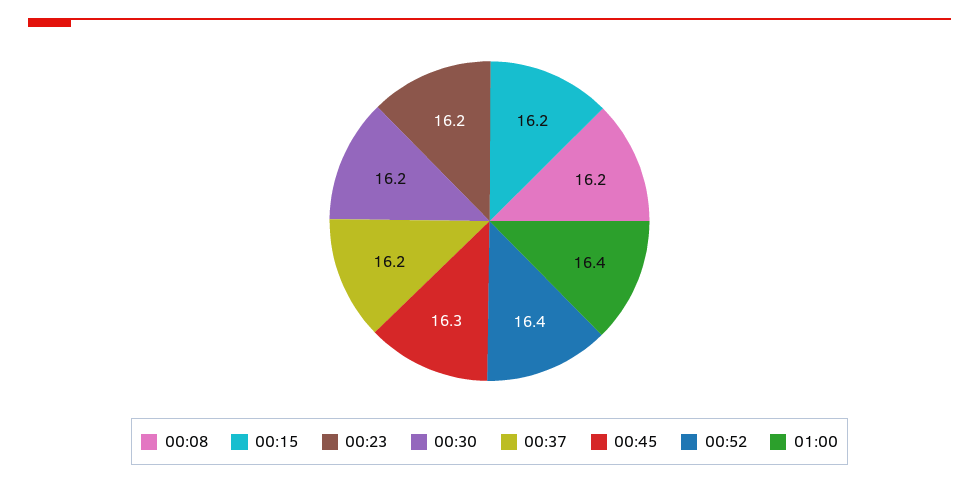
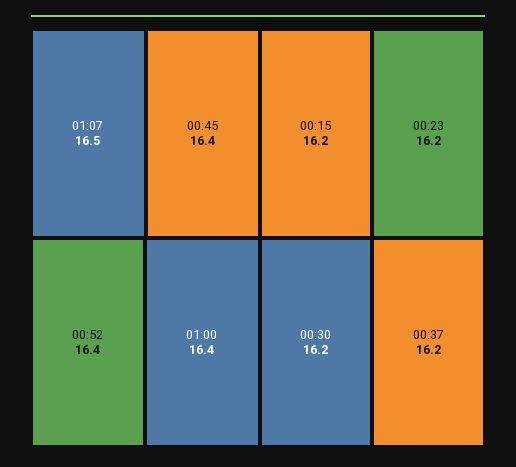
00:08: 16.2 -> none
00:45: 16.3 -> 16.4
01:07: none -> 16.5

